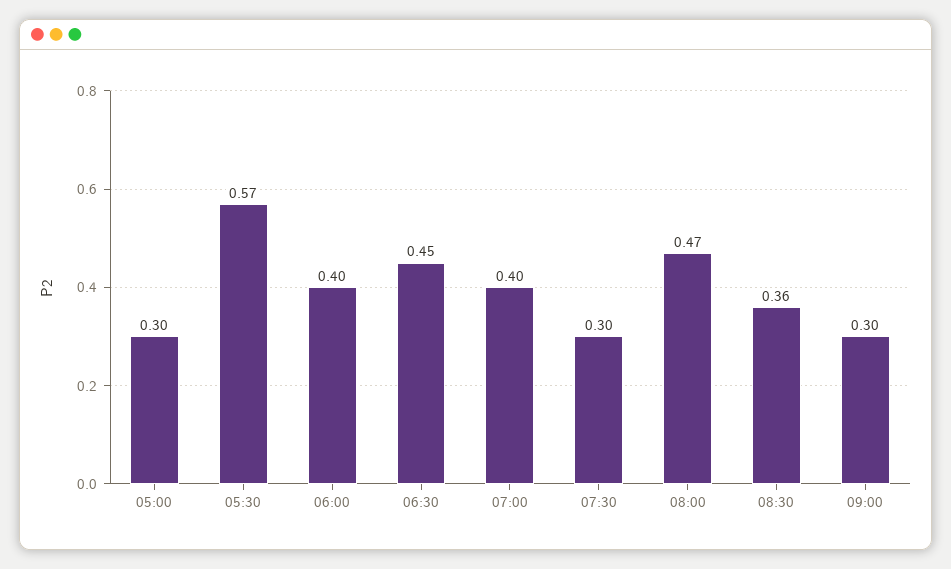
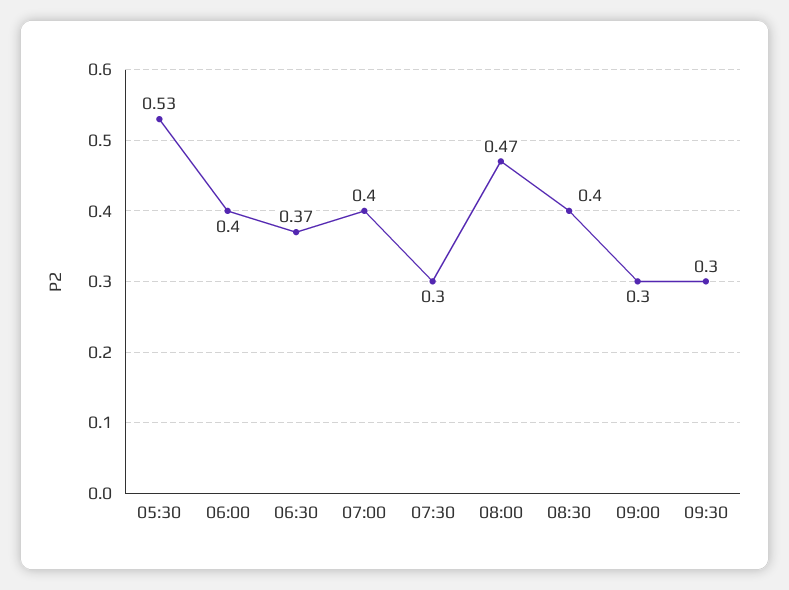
05:00: 0.3 -> none
05:30: 0.57 -> 0.53
06:30: 0.45 -> 0.37
08:30: 0.36 -> 0.4
09:30: none -> 0.3

